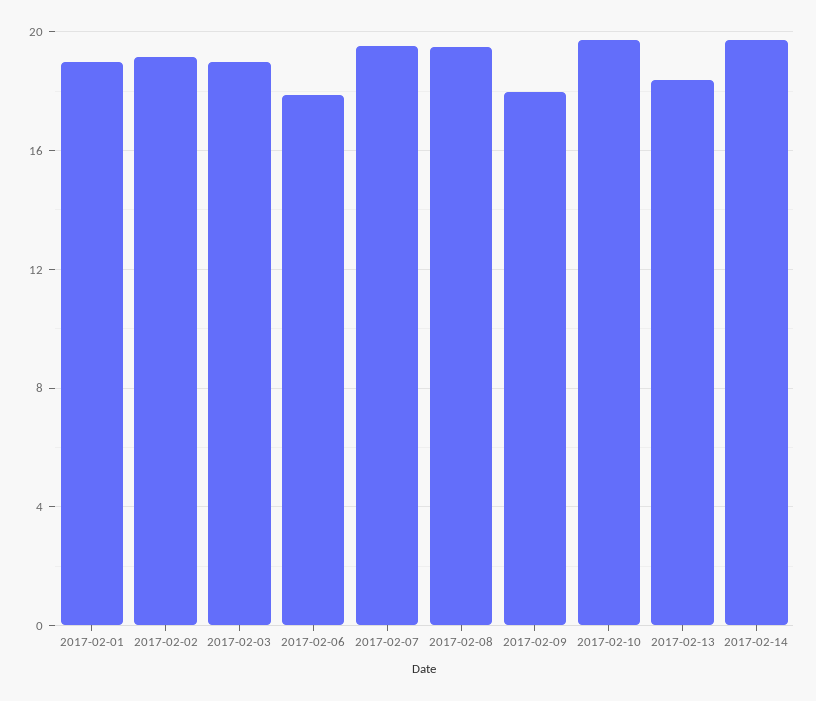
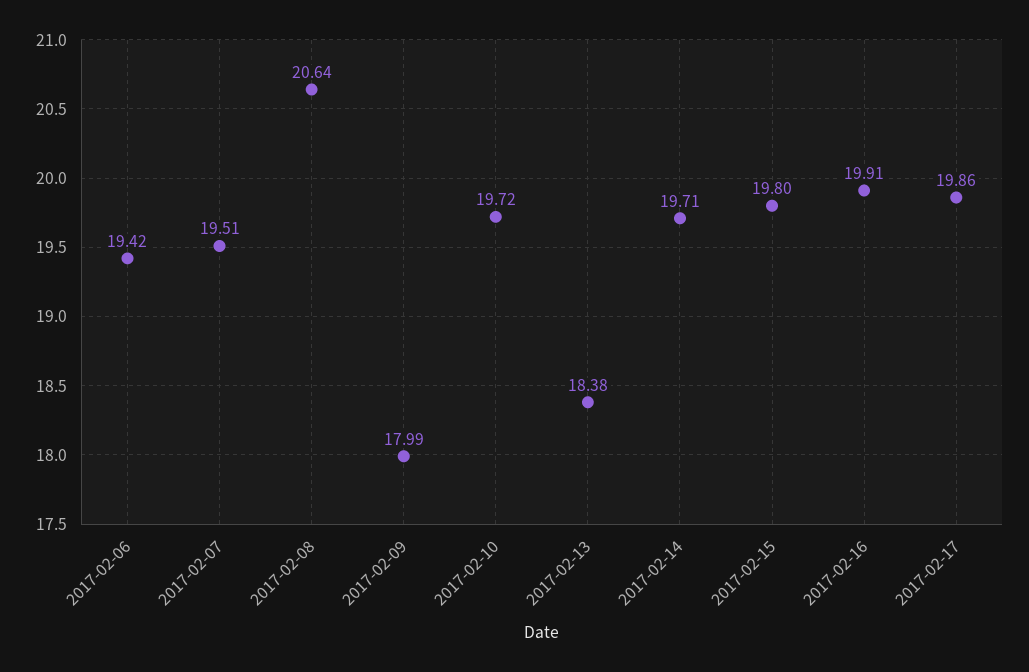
2017-02-01: 19 -> none
2017-02-02: 19 -> none
2017-02-03: 19 -> none
2017-02-06: 18 -> 19.42
2017-02-08: 19.5 -> 20.64
2017-02-15: none -> 19.8
2017-02-16: none -> 19.91
2017-02-17: none -> 19.86

